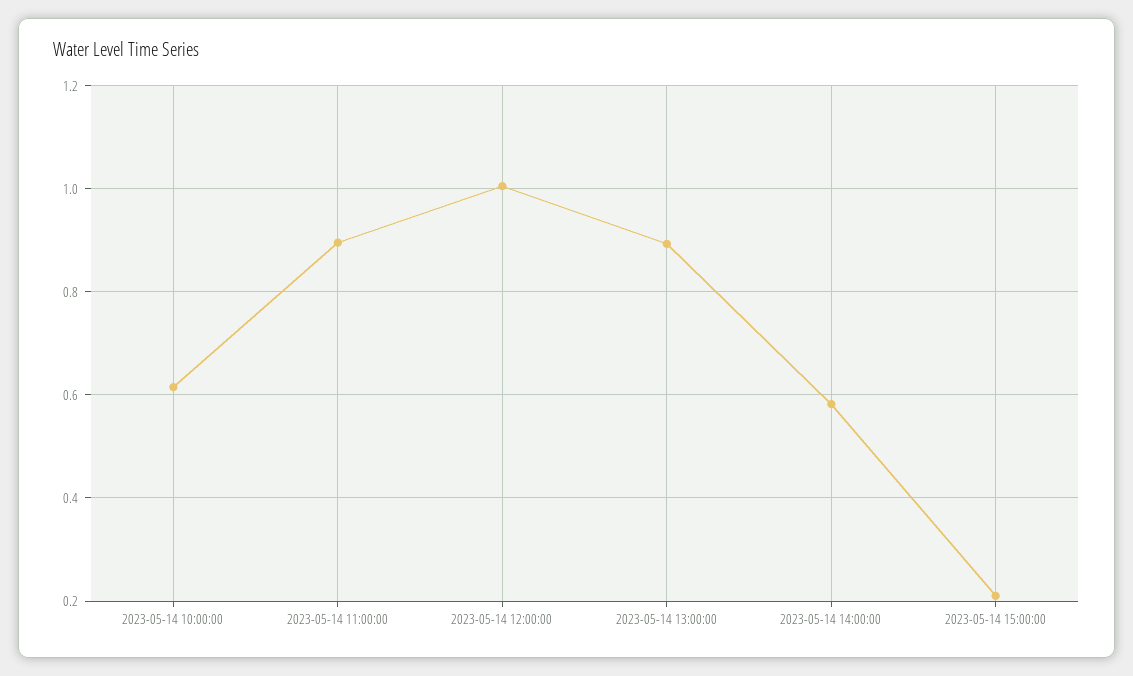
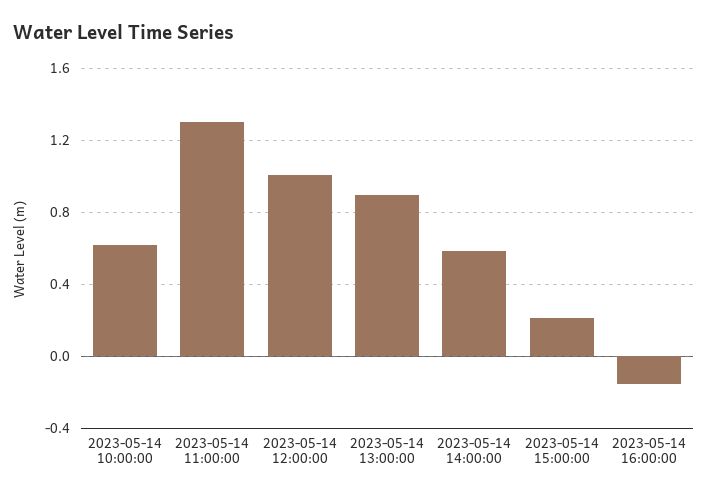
2023-05-14 11:00:00: 0.9 -> 1.3
2023-05-14 16:00:00: none -> -0.15

